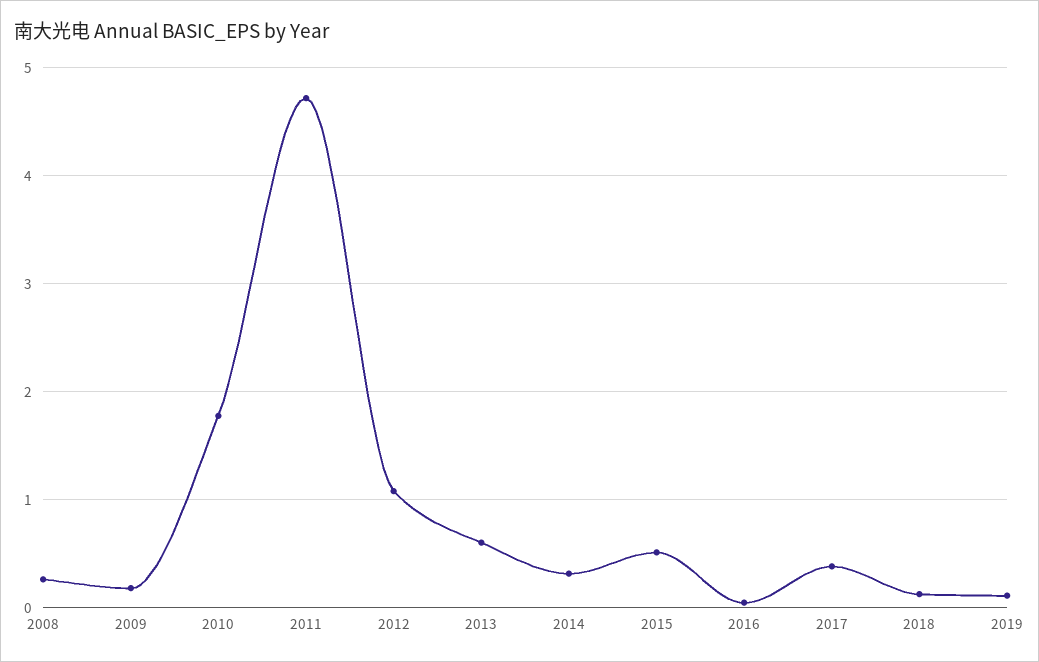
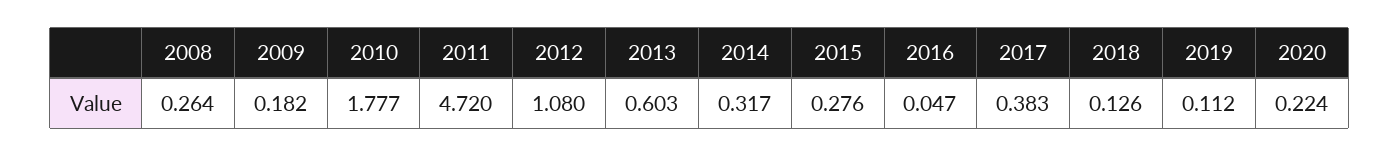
2015: 0.5 -> 0.276
2020: none -> 0.224

